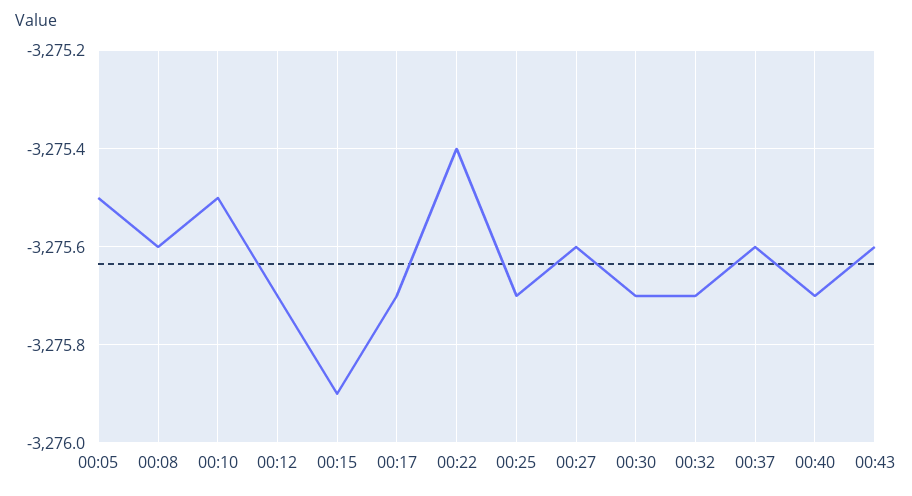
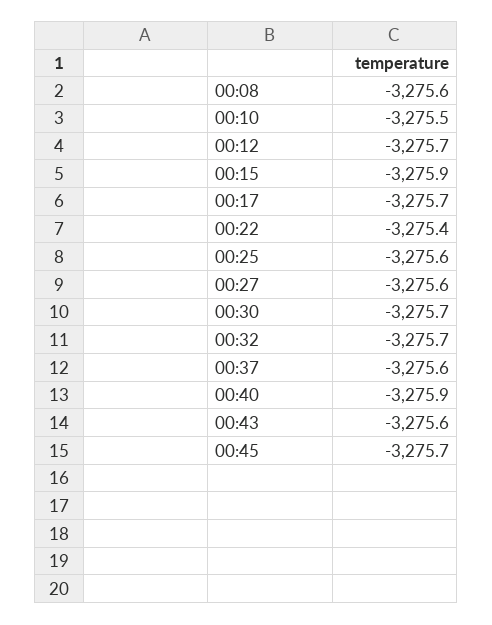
00:05: -3275.5 -> none
00:25: -3275.7 -> -3275.6
00:40: -3275.7 -> -3275.9
00:45: none -> -3275.7

